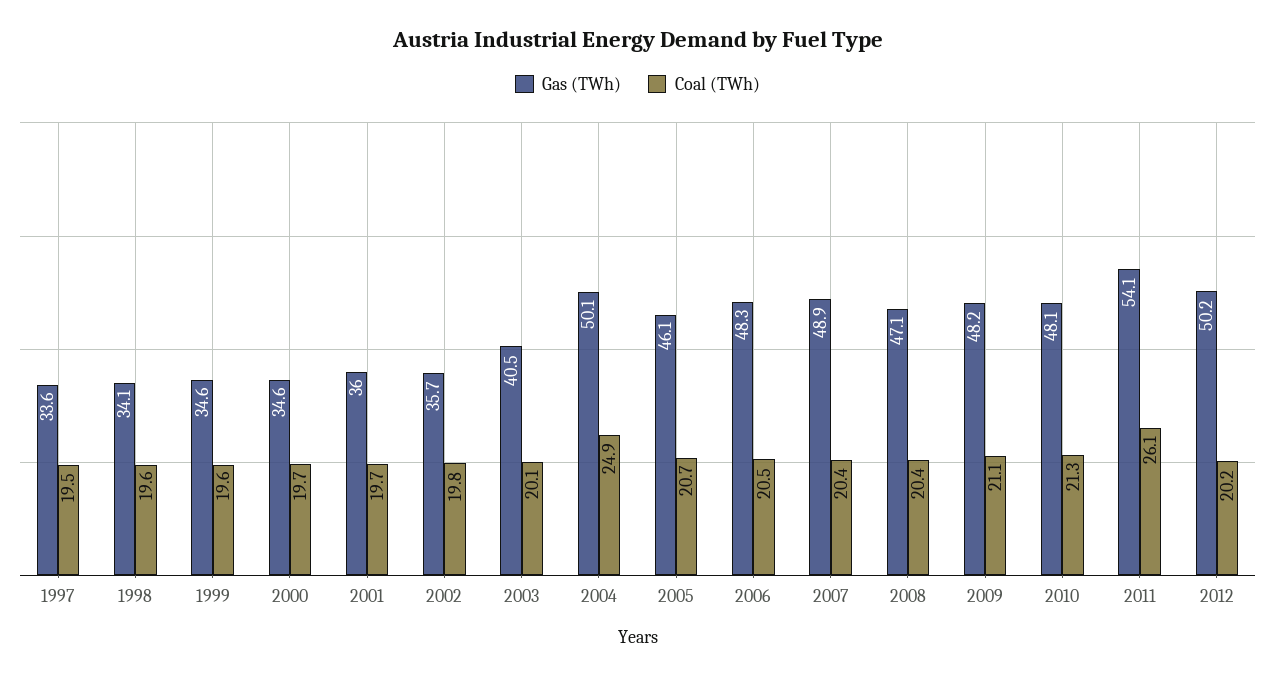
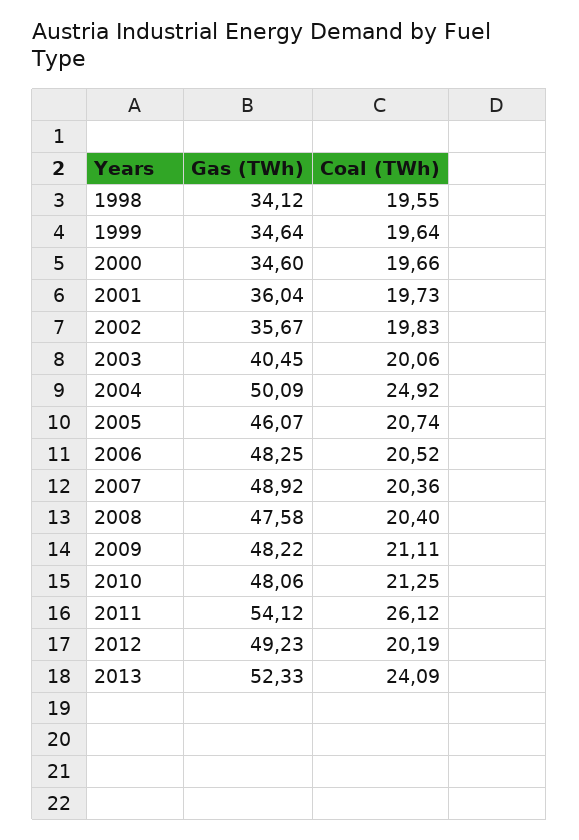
Gas (TWh), 1997: 33.6 -> none
Coal (TWh), 1997: 19.5 -> none
Gas (TWh), 2008: 47.1 -> 47.58
Gas (TWh), 2012: 50.2 -> 49.23
Gas (TWh), 2013: none -> 52.33
Coal (TWh), 2013: none -> 24.09

